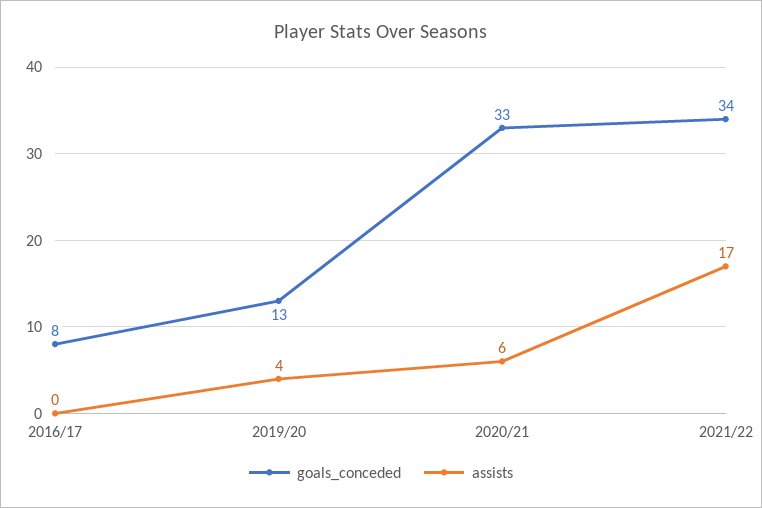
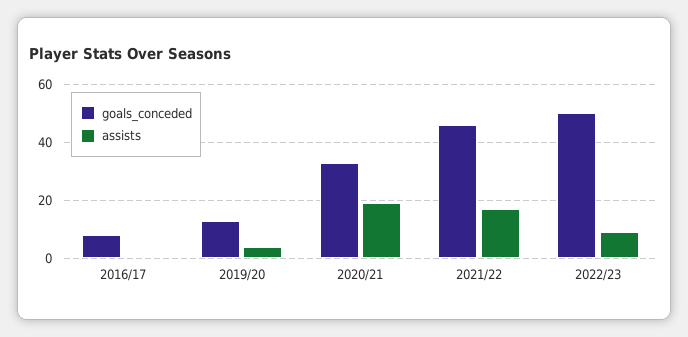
assists, 2020/21: 6 -> 20
goals_conceded, 2021/22: 34 -> 45
goals_conceded, 2022/23: none -> 50
assists, 2022/23: none -> 10

